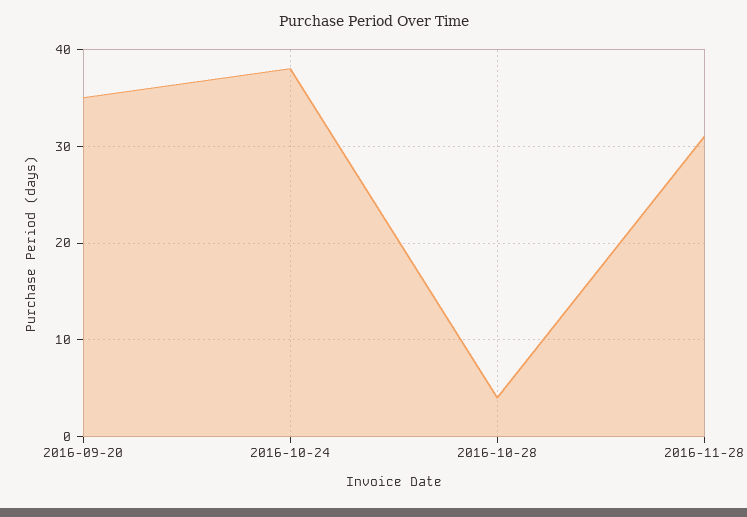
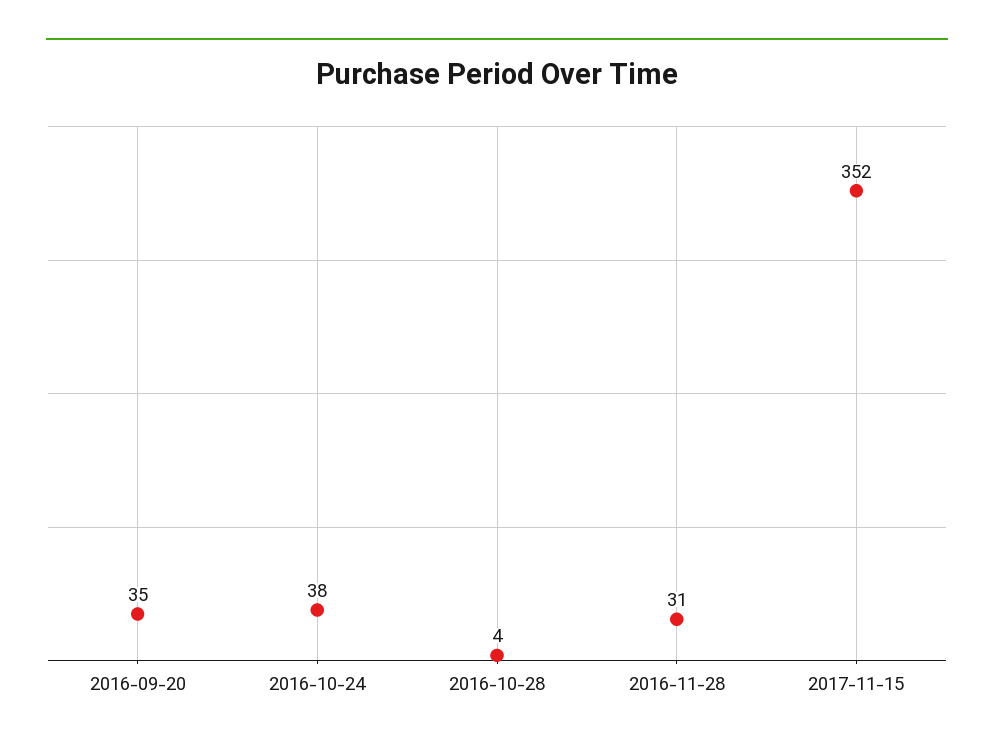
2017-11-15: none -> 352

